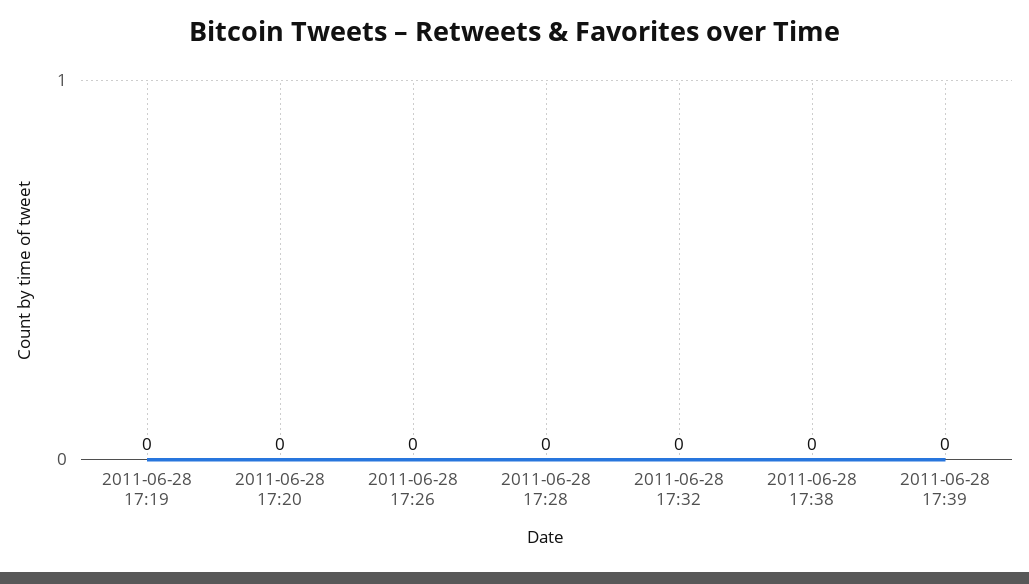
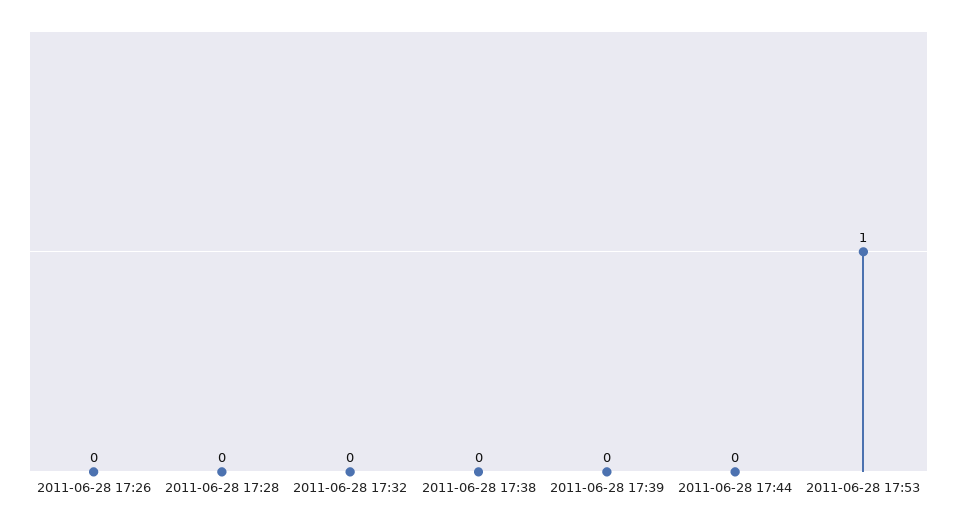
2011-06-28 17:19: 0 -> none
2011-06-28 17:20: 0 -> none
2011-06-28 17:44: none -> 0
2011-06-28 17:53: none -> 1

